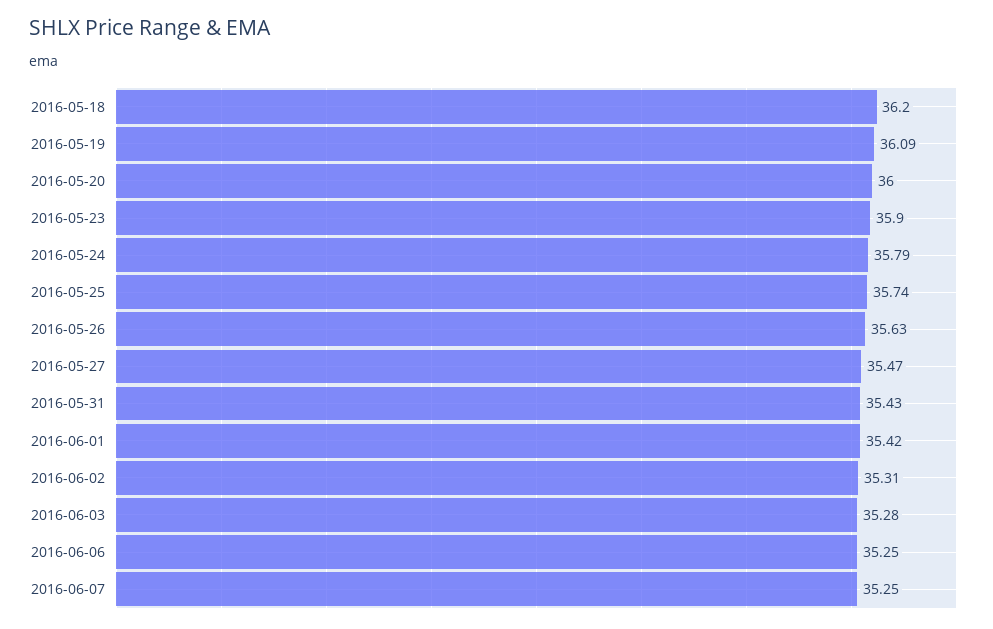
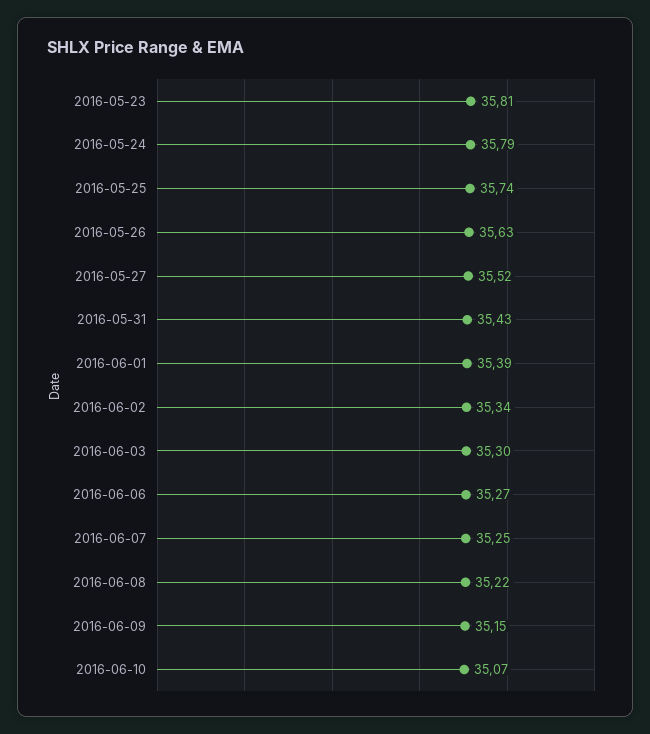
2016-05-18: 36.2 -> none
2016-05-19: 36.09 -> none
2016-05-20: 36 -> none
2016-05-23: 35.9 -> 35.81
2016-05-27: 35.47 -> 35.52
2016-06-01: 35.42 -> 35.39
2016-06-02: 35.31 -> 35.34
2016-06-03: 35.28 -> 35.3
2016-06-06: 35.25 -> 35.27
2016-06-08: none -> 35.22
2016-06-09: none -> 35.15
2016-06-10: none -> 35.07

